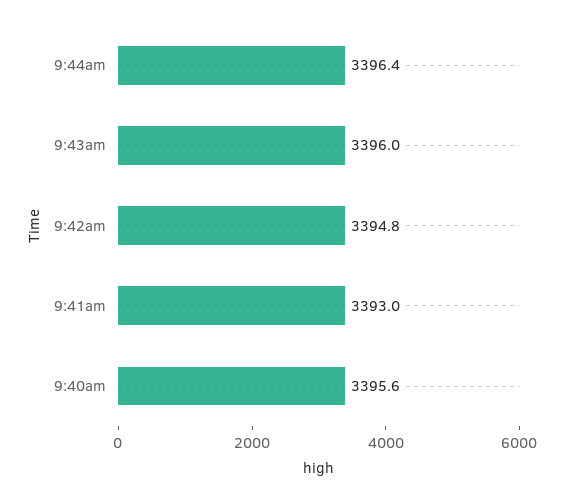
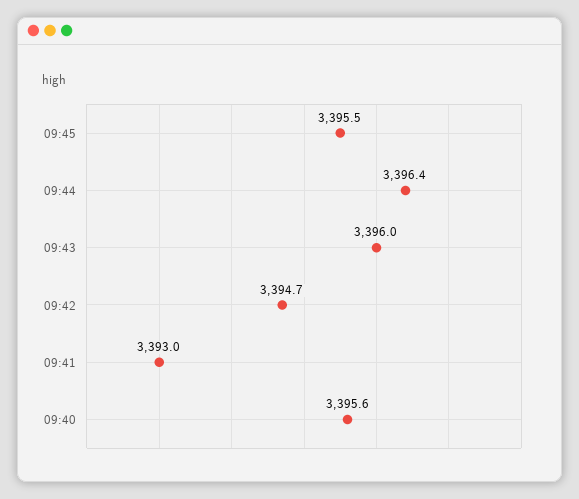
9:42am: 3394.8 -> 3394.7
09:45: none -> 3395.5

